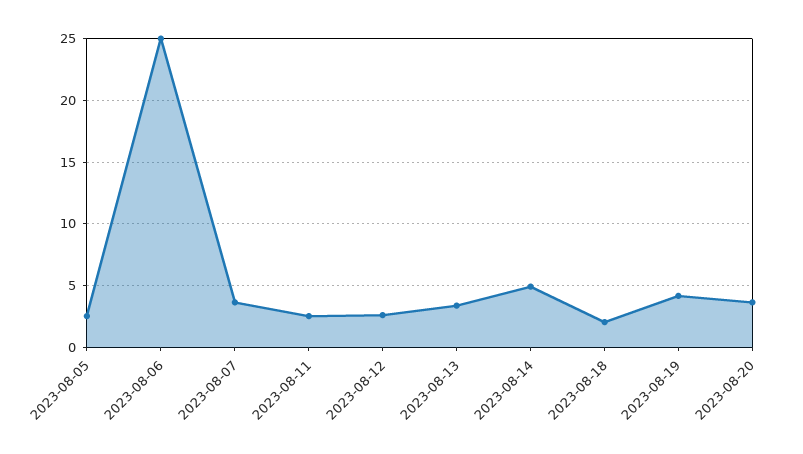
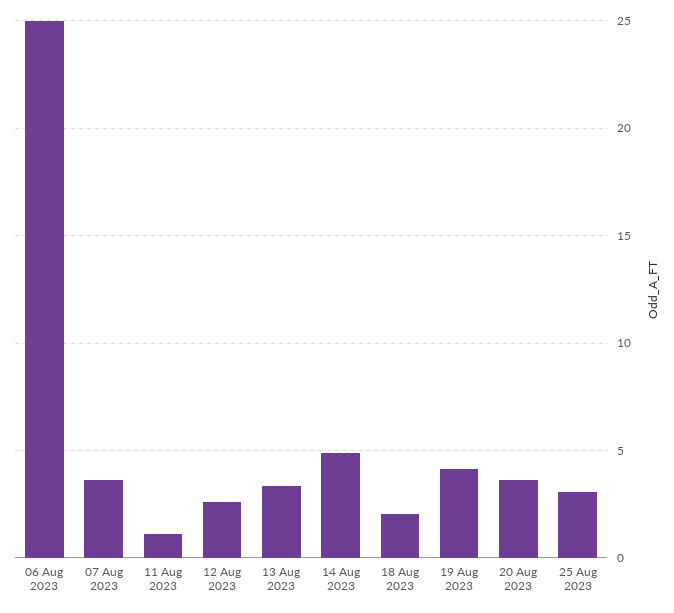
2023-08-05: 2.5 -> none
2023-08-11: 2.5 -> 1
25 Aug 2023: none -> 3

